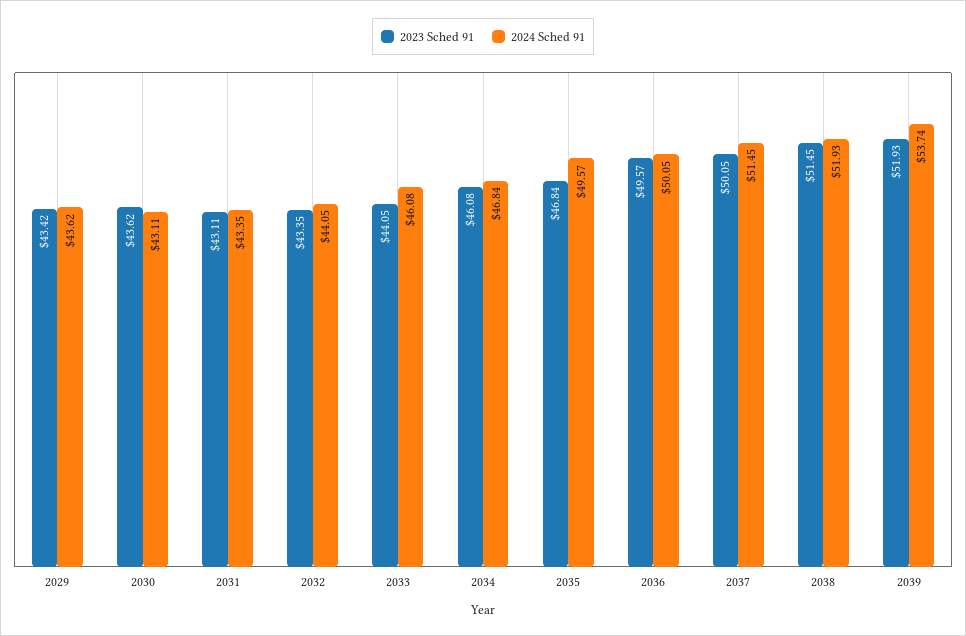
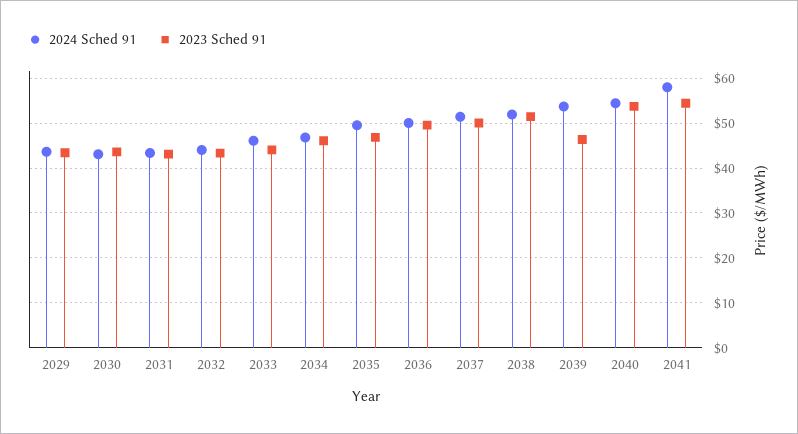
2023 Sched 91, 2039: 51.93 -> 46
2024 Sched 91, 2040: none -> 54
2023 Sched 91, 2040: none -> 54
2024 Sched 91, 2041: none -> 58
2023 Sched 91, 2041: none -> 54

